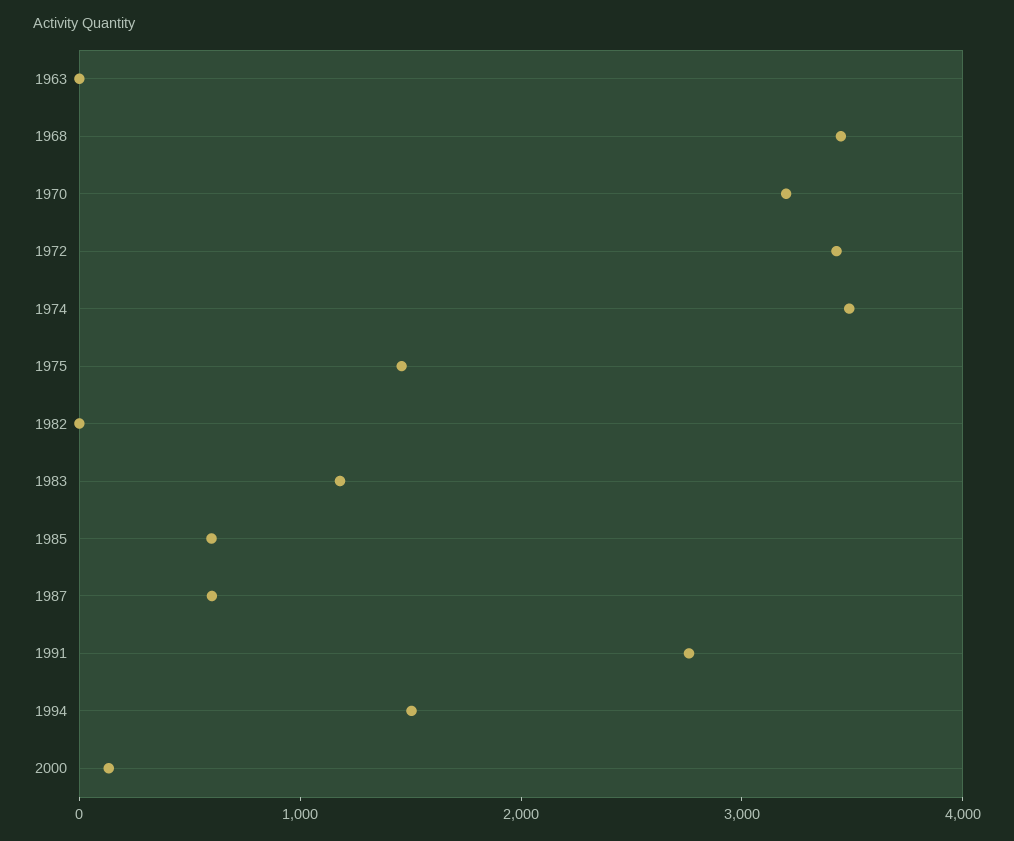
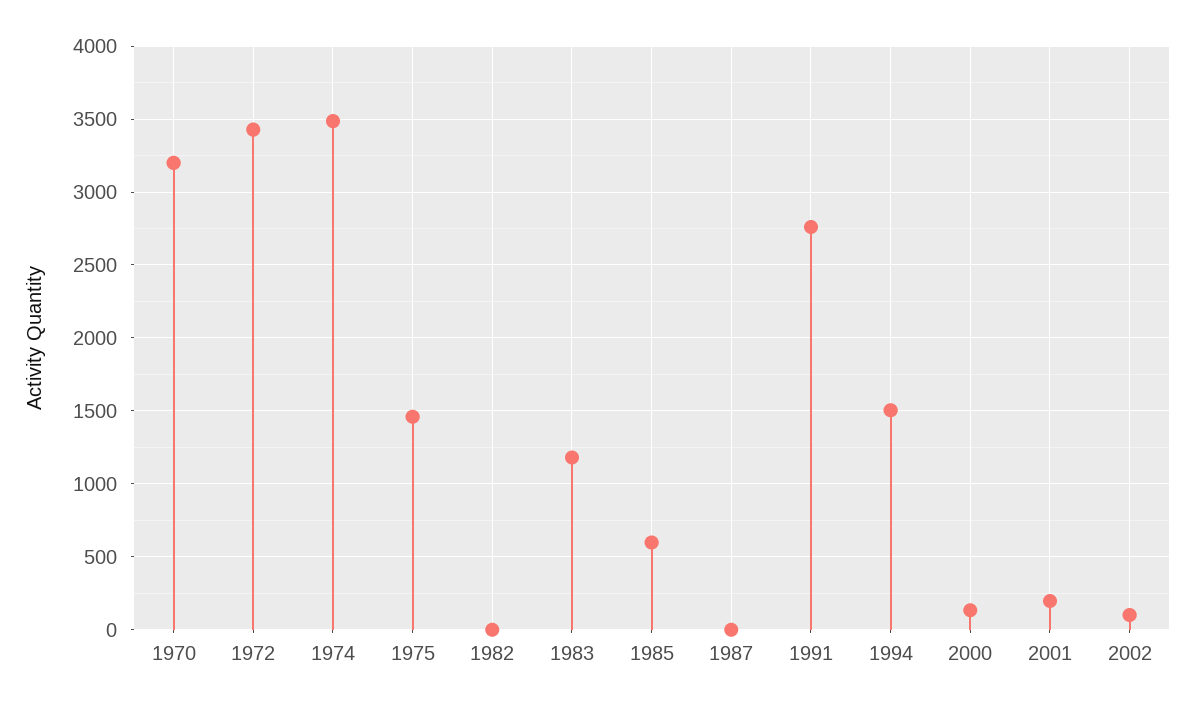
1963: 0 -> none
1968: 3400 -> none
1987: 600 -> 0
2001: none -> 200
2002: none -> 100

